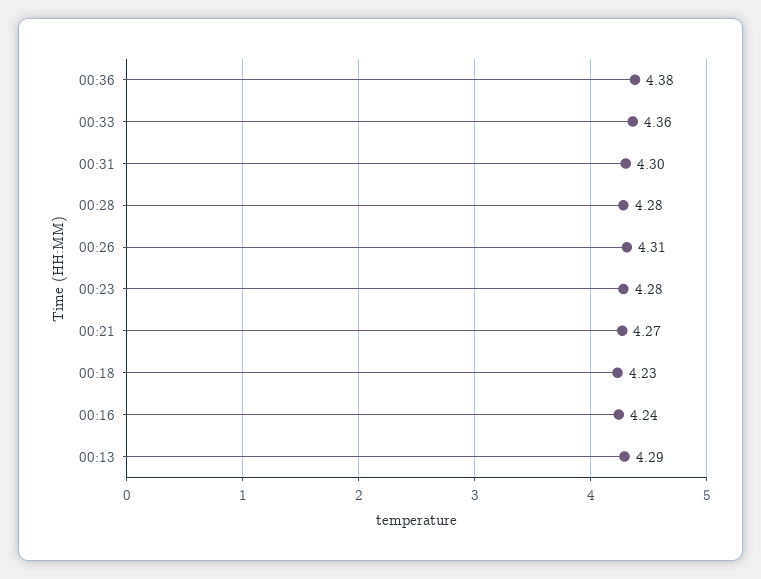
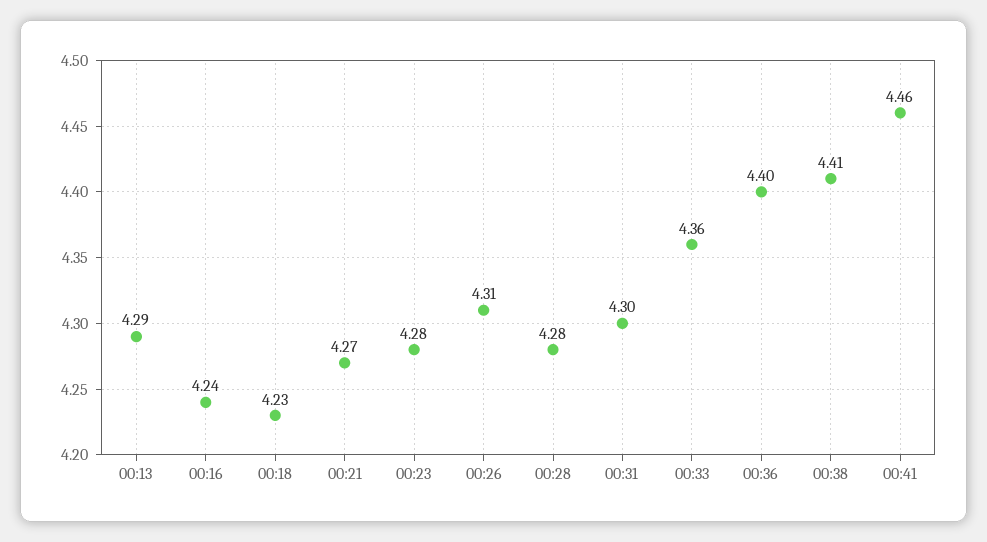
00:36: 4.38 -> 4.4
00:38: none -> 4.41
00:41: none -> 4.46

